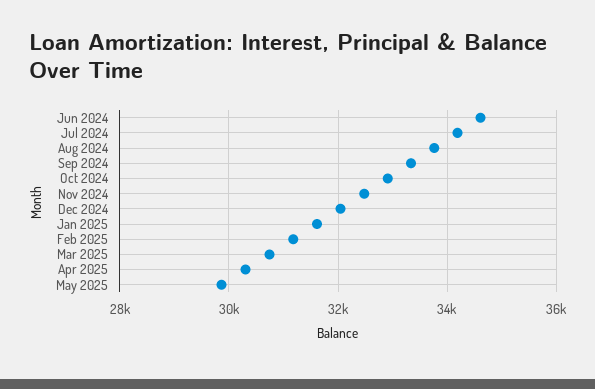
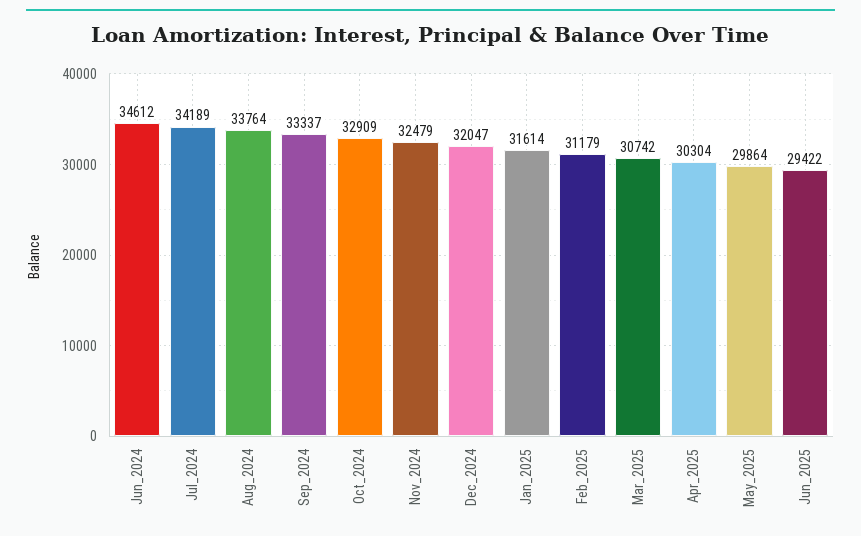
Jun_2025: none -> 29422

